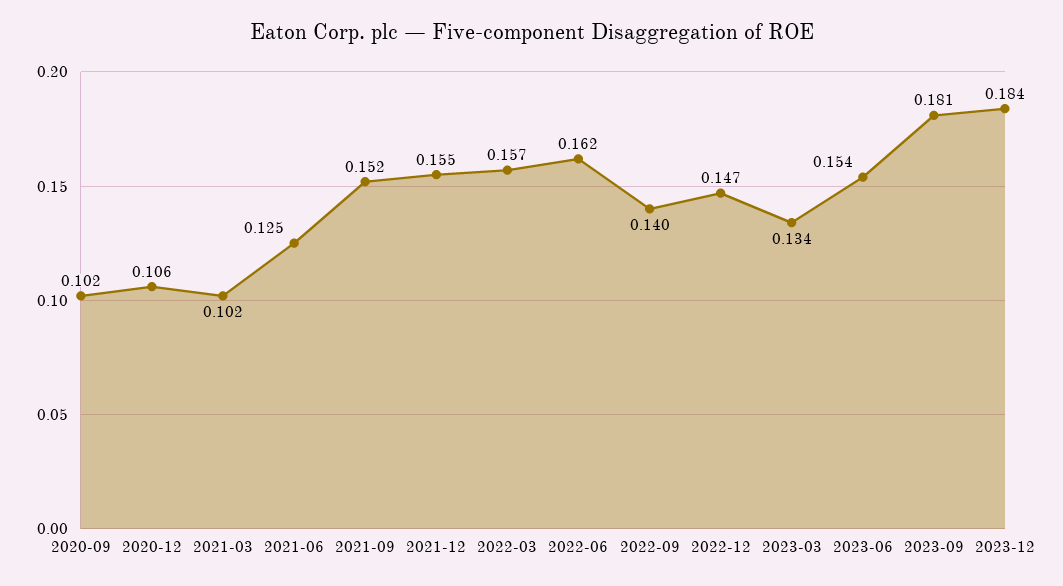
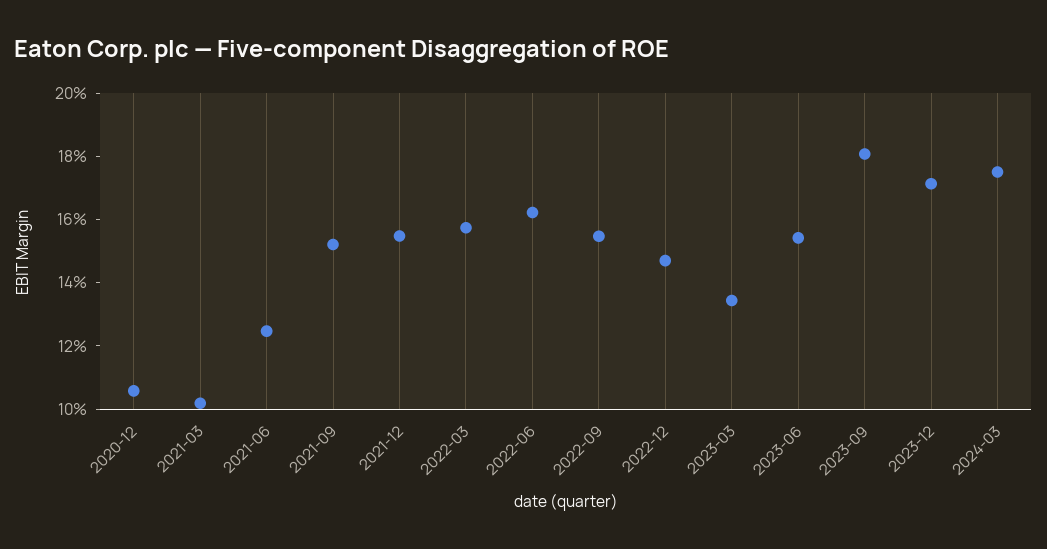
2020-09: 0.102 -> none
2022-09: 0.14 -> 0.155
2023-12: 0.184 -> 0.17
2024-03: none -> 0.175

